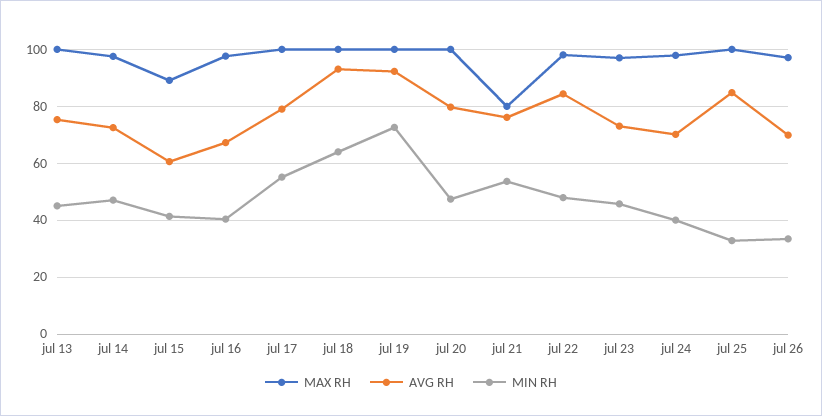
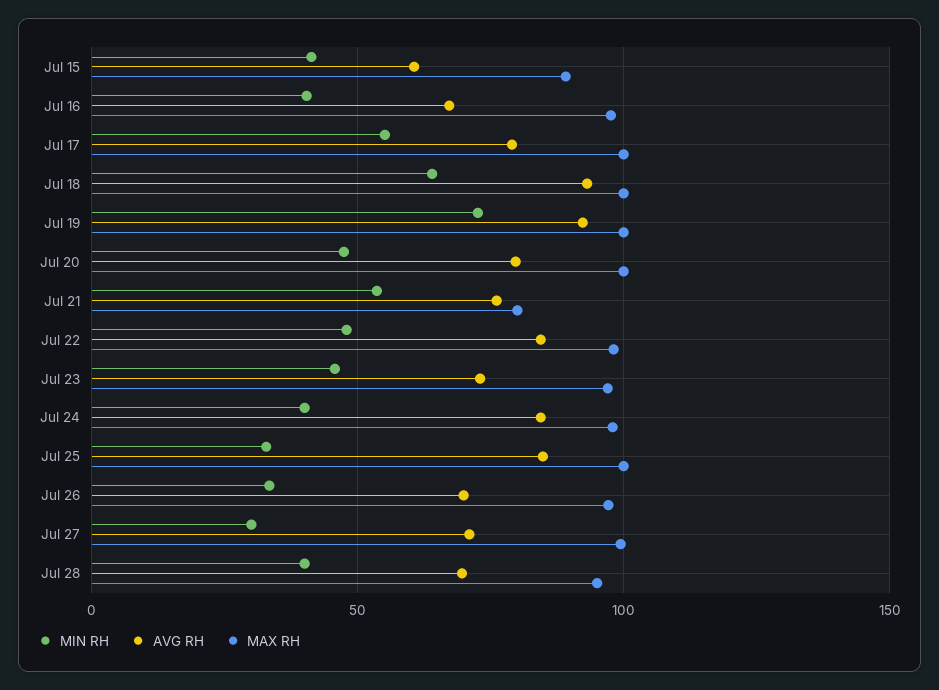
MAX RH, jul 13: 100 -> none
AVG RH, jul 13: 75 -> none
MIN RH, jul 13: 45 -> none
MAX RH, jul 14: 97.5 -> none
AVG RH, jul 14: 72.5 -> none
MIN RH, jul 14: 47.5 -> none
AVG RH, jul 24: 70 -> 85
MIN RH, Jul 27: none -> 30
AVG RH, Jul 27: none -> 70
MAX RH, Jul 27: none -> 100
MIN RH, Jul 28: none -> 40
AVG RH, Jul 28: none -> 70
MAX RH, Jul 28: none -> 95

